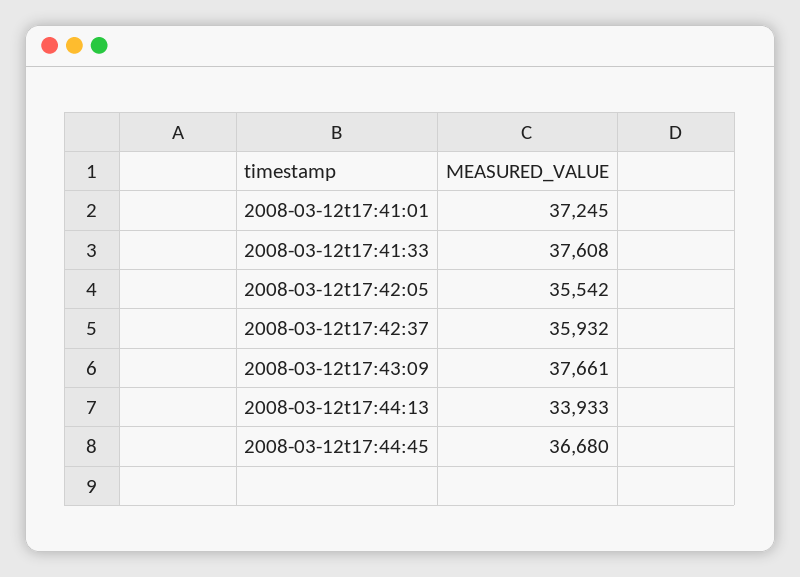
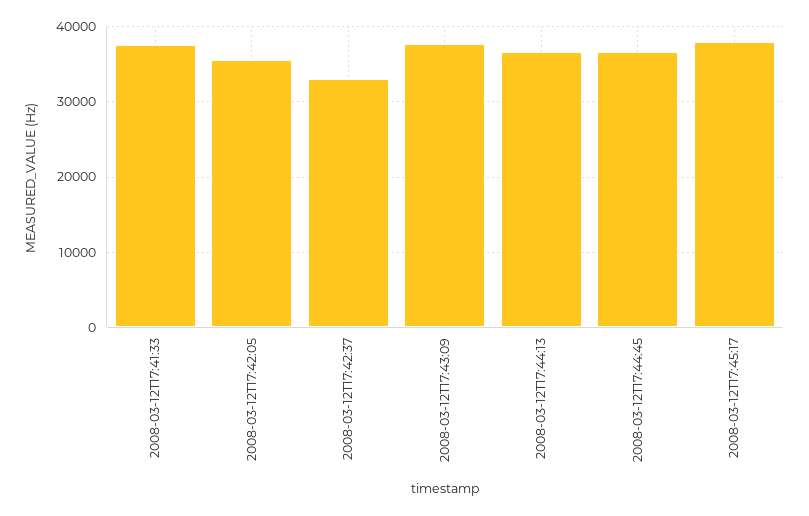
2008-03-12t17:41:01: 37245 -> none
2008-03-12t17:42:37: 35932 -> 33000
2008-03-12t17:44:13: 33933 -> 37000
2008-03-12T17:45:17: none -> 38000

